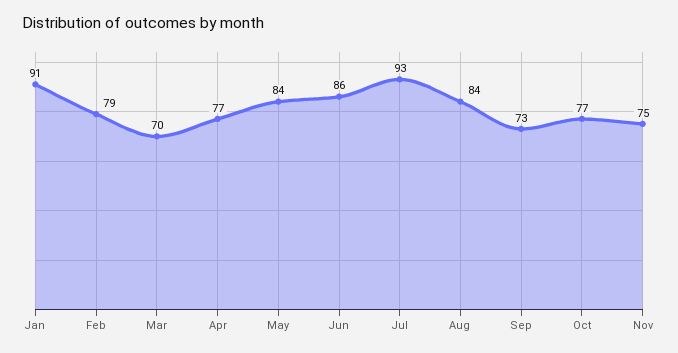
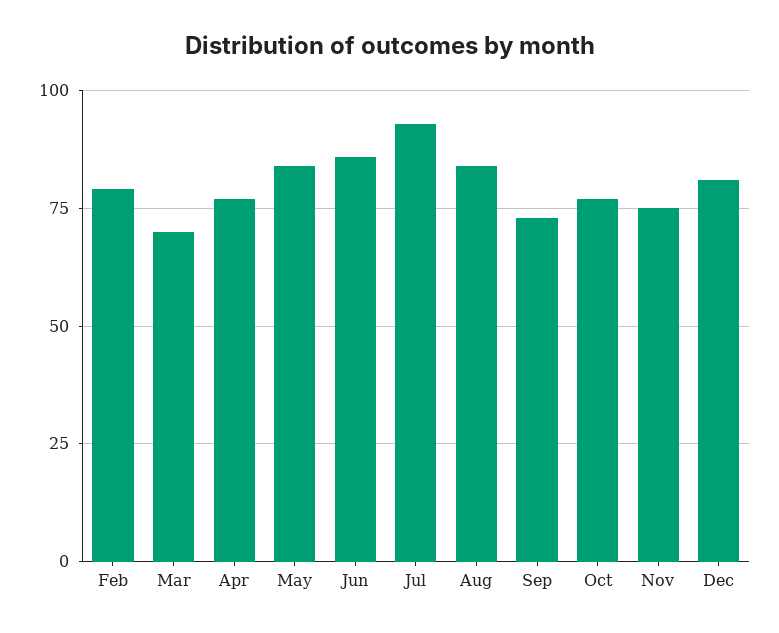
Jan: 91 -> none
Dec: none -> 80

